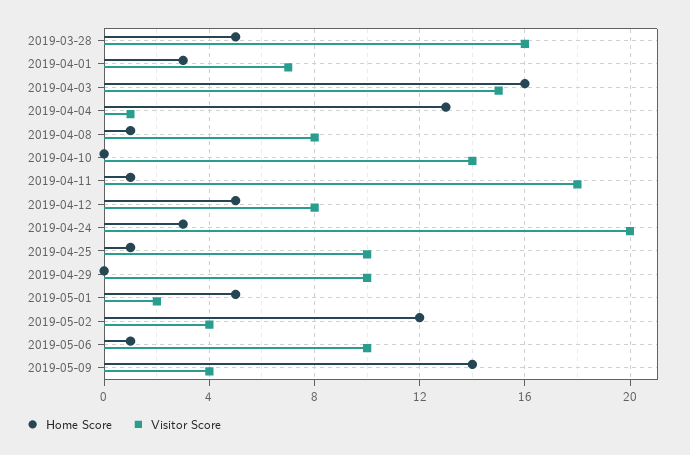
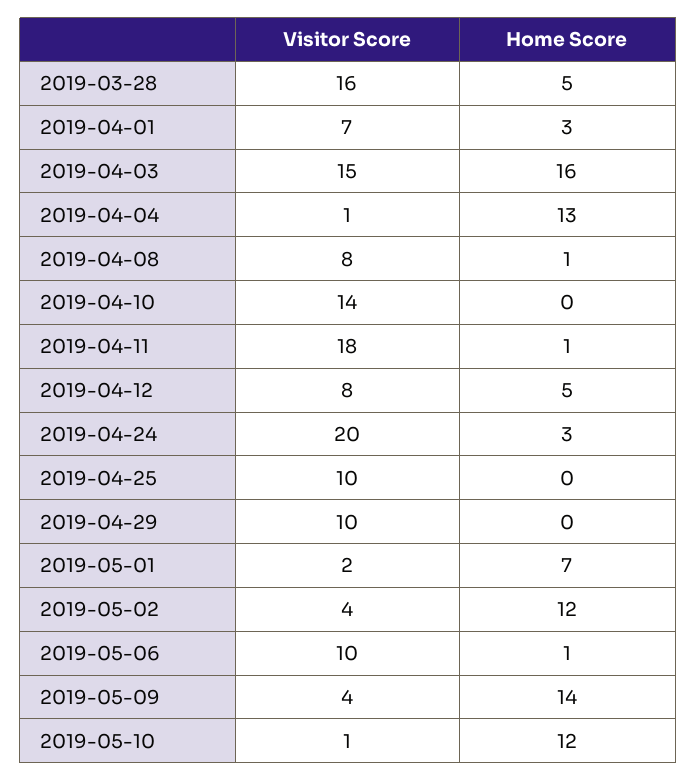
Home Score, 2019-04-25: 1 -> 0
Home Score, 2019-05-01: 5 -> 7
Visitor Score, 2019-05-10: none -> 1
Home Score, 2019-05-10: none -> 12

